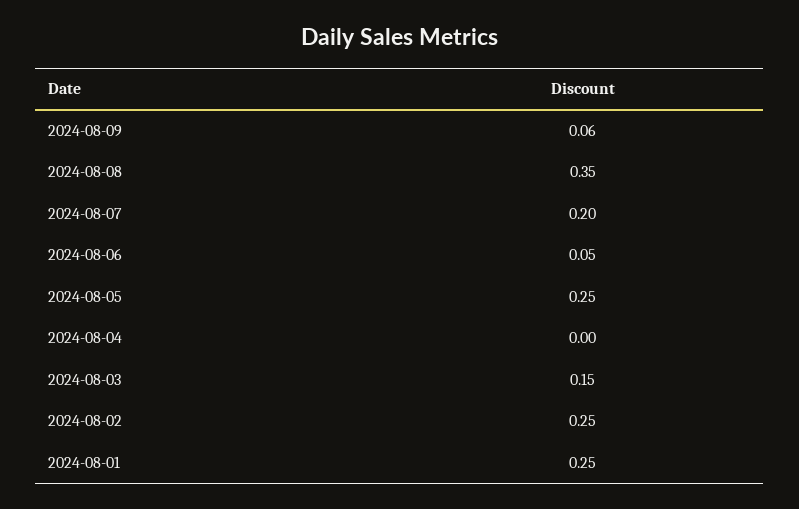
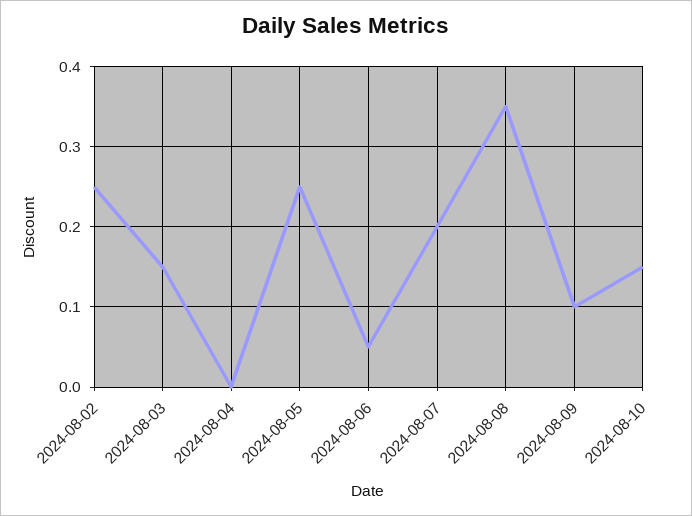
2024-08-09: 0.06 -> 0.1
2024-08-01: 0.25 -> none
2024-08-10: none -> 0.15

